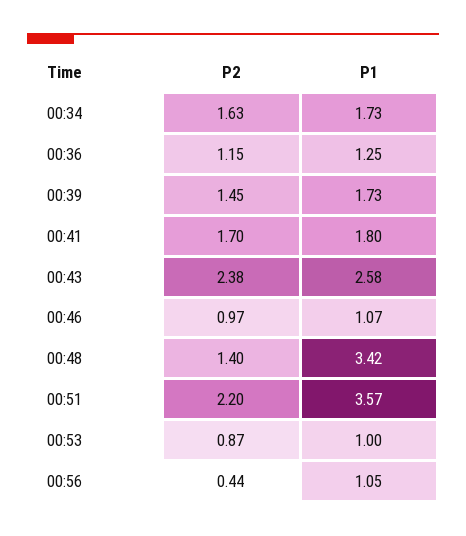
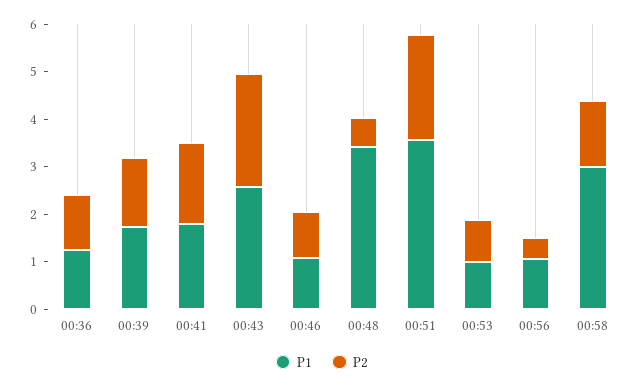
P2, 00:34: 1.63 -> none
P1, 00:34: 1.73 -> none
P2, 00:48: 1.4 -> 0.6
P1, 00:58: none -> 3
P2, 00:58: none -> 1.4

